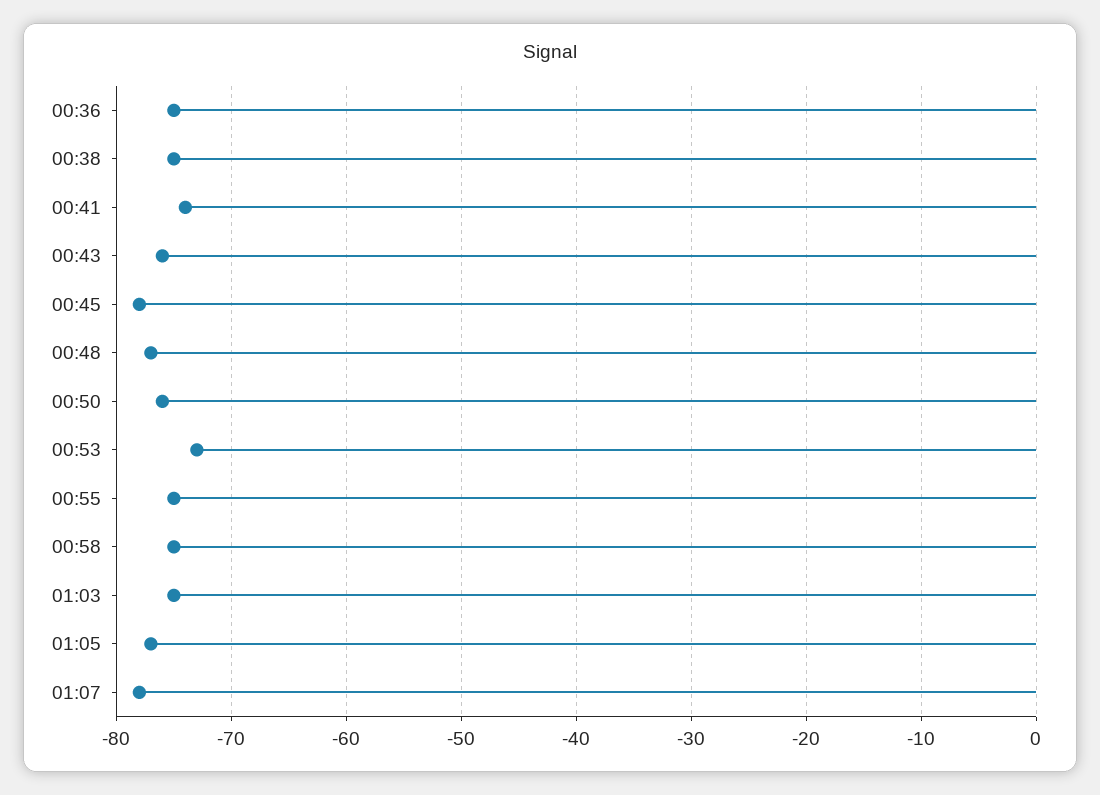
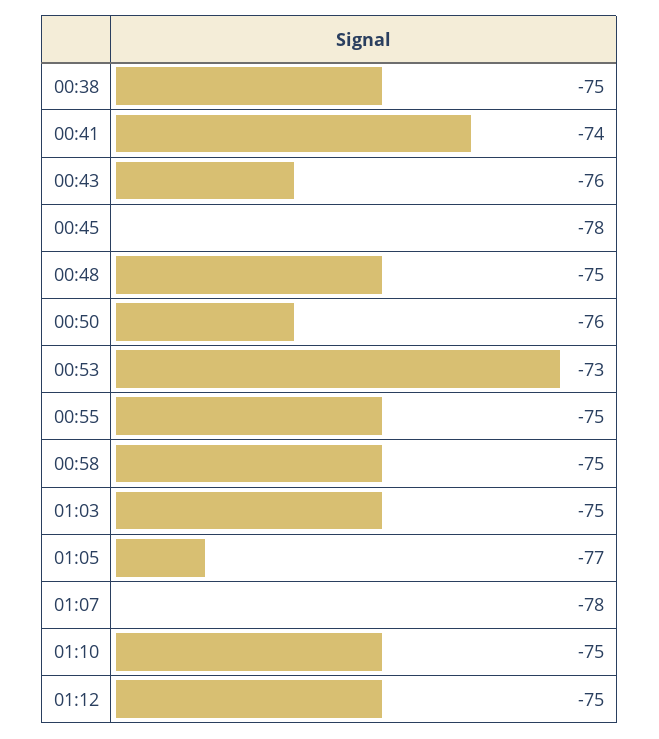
00:36: -75 -> none
00:48: -77 -> -75
01:10: none -> -75
01:12: none -> -75

